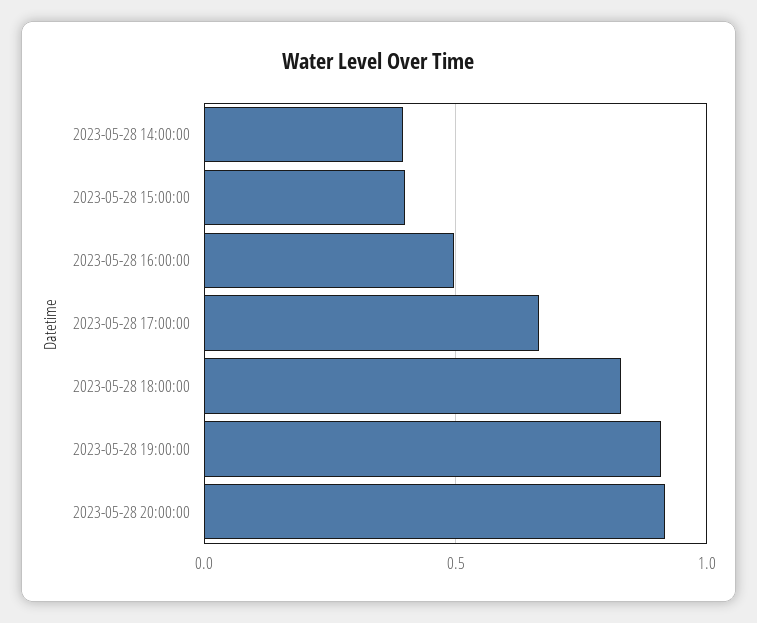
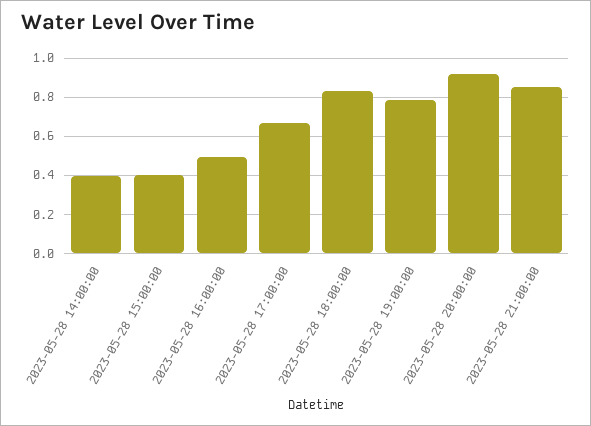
2023-05-28 19:00:00: 0.9 -> 0.8
2023-05-28 21:00:00: none -> 0.85

